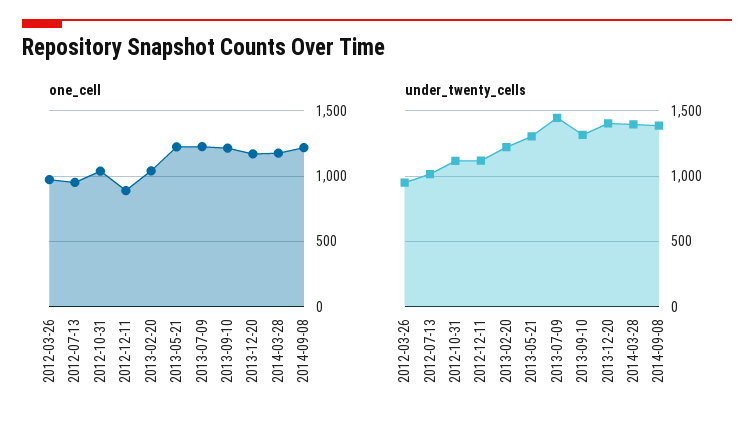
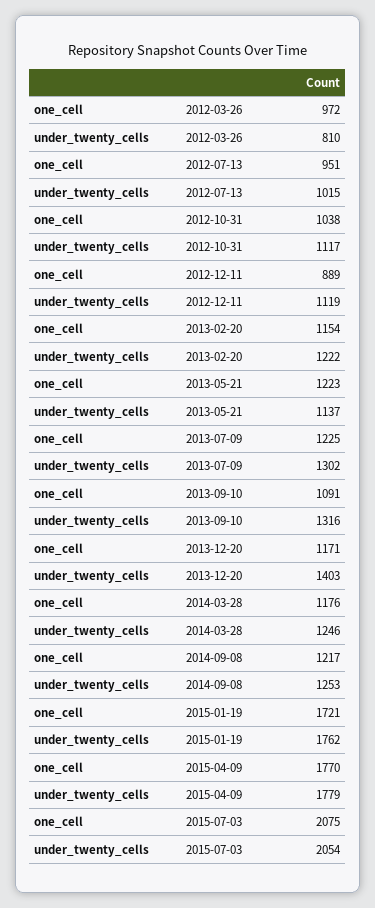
one_cell, 2013-02-20: 1050 -> 1154
one_cell, 2013-09-10: 1200 -> 1091
under_twenty_cells, 2012-03-26: 950 -> 810
under_twenty_cells, 2013-05-21: 1300 -> 1137
under_twenty_cells, 2013-07-09: 1450 -> 1302
under_twenty_cells, 2014-03-28: 1400 -> 1246
under_twenty_cells, 2014-09-08: 1400 -> 1253
one_cell, 2015-01-19: none -> 1721
under_twenty_cells, 2015-01-19: none -> 1762
one_cell, 2015-04-09: none -> 1770
under_twenty_cells, 2015-04-09: none -> 1779
one_cell, 2015-07-03: none -> 2075
under_twenty_cells, 2015-07-03: none -> 2054

